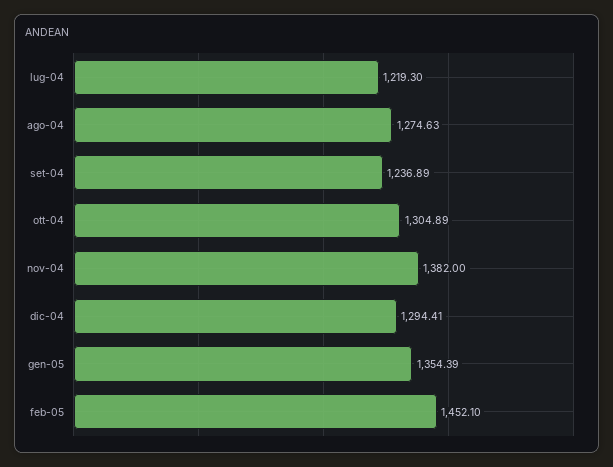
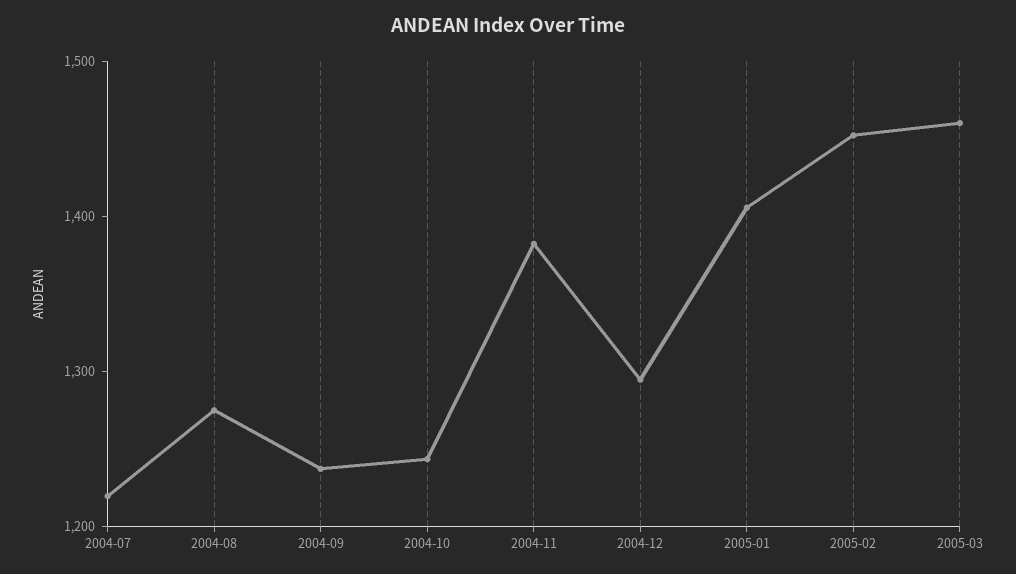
ott-04: 1304.89 -> 1240
gen-05: 1354.39 -> 1400
2005-03: none -> 1460

